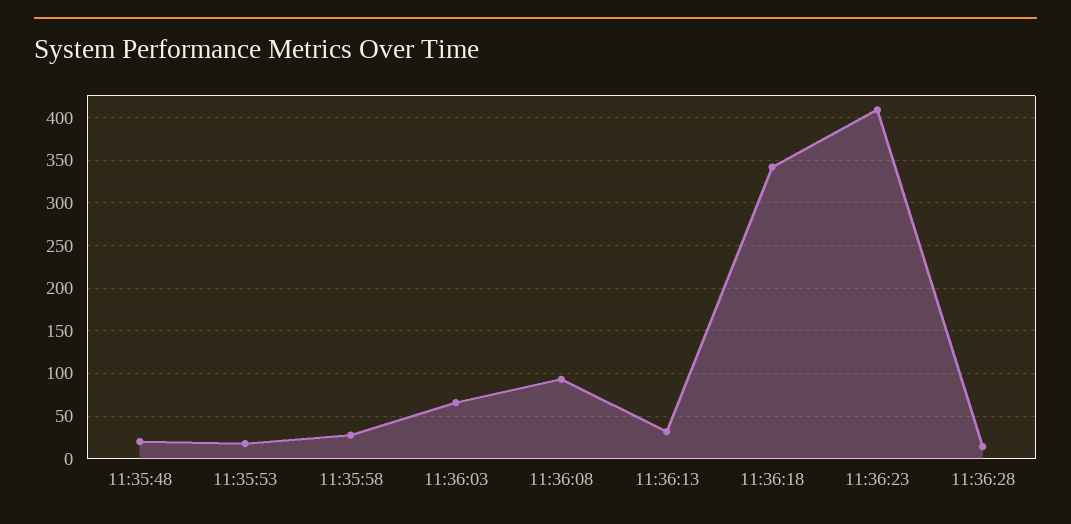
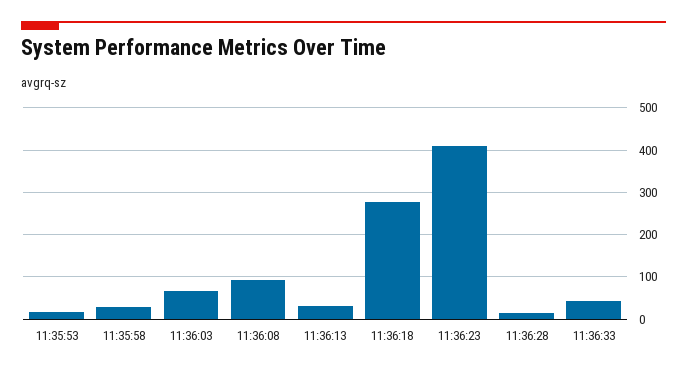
11:35:48: 20 -> none
11:36:18: 340 -> 280
11:36:33: none -> 40

